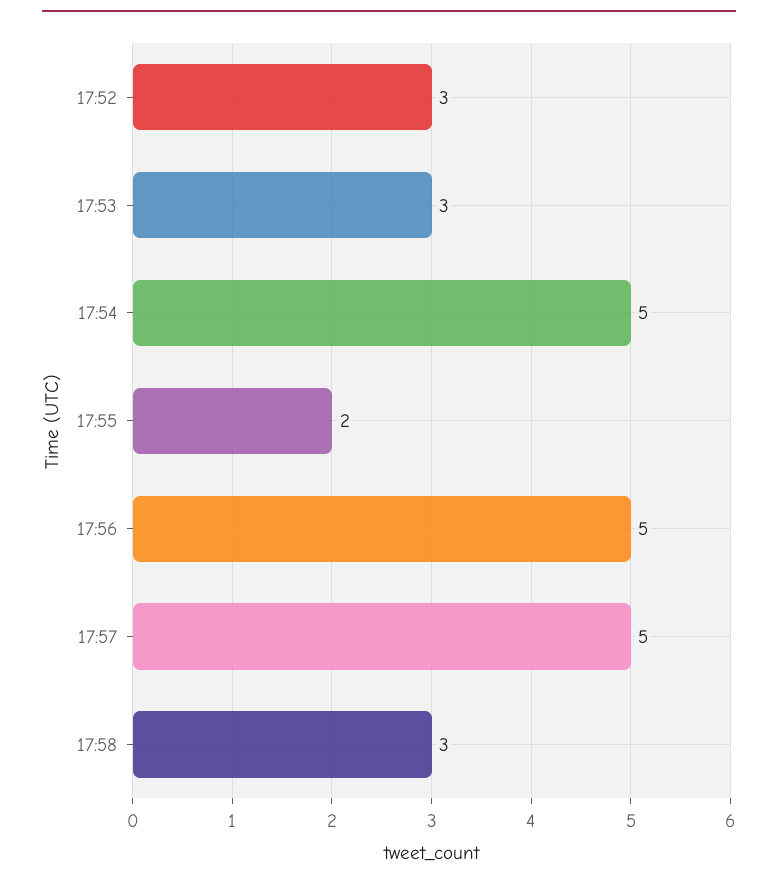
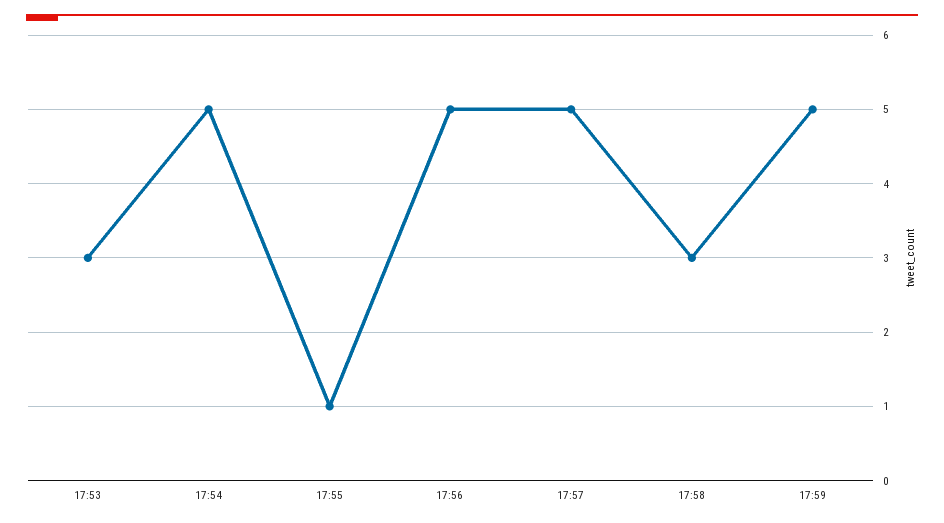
17:52: 3 -> none
17:55: 2 -> 1
17:59: none -> 5

